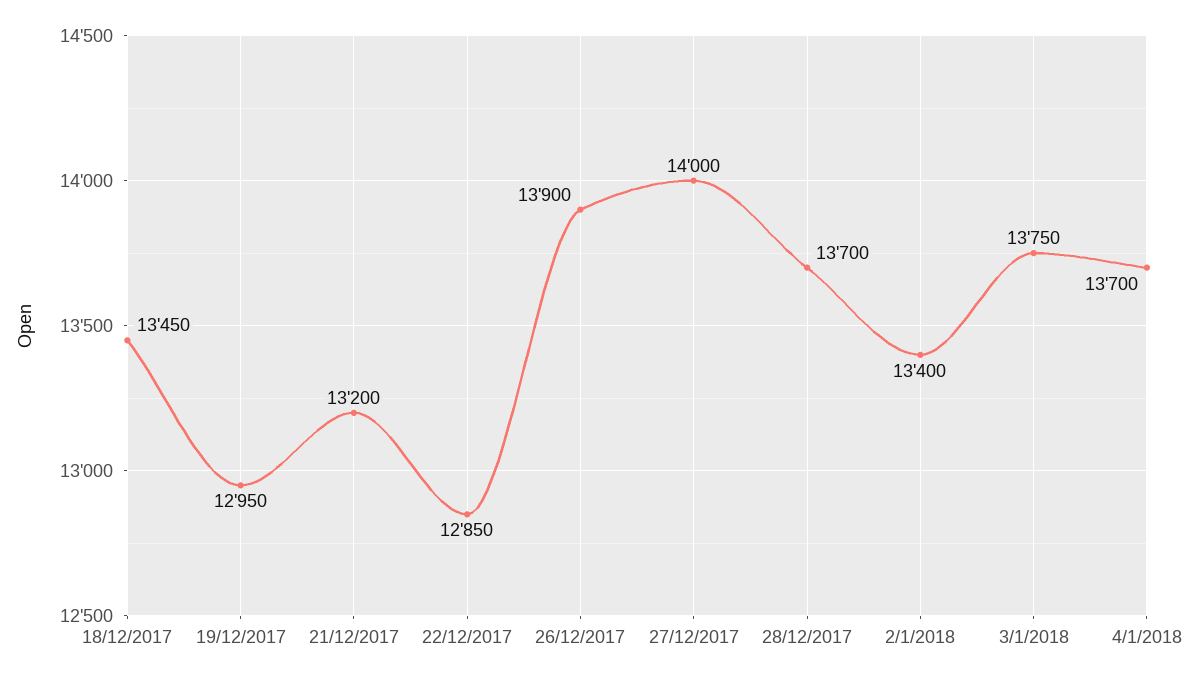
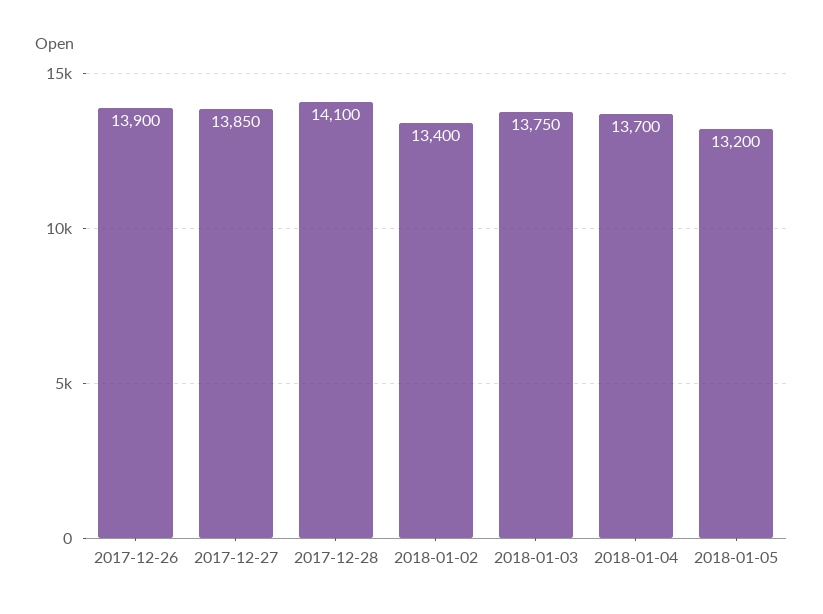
18/12/2017: 13450 -> none
19/12/2017: 12950 -> none
21/12/2017: 13200 -> none
22/12/2017: 12850 -> none
27/12/2017: 14000 -> 13850
28/12/2017: 13700 -> 14100
2018-01-05: none -> 13200

